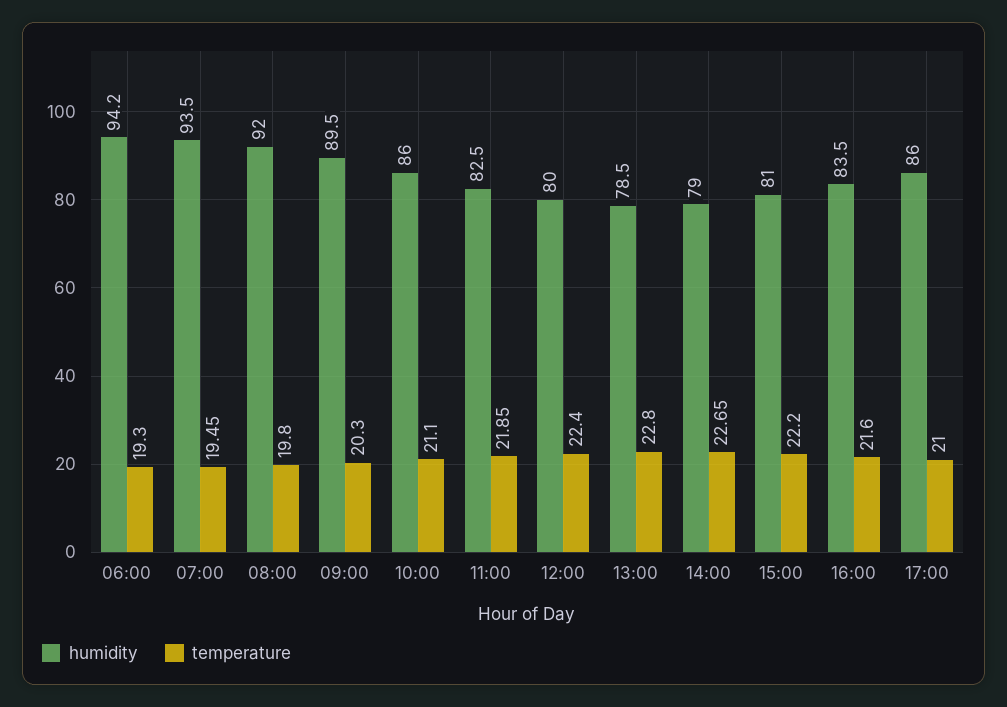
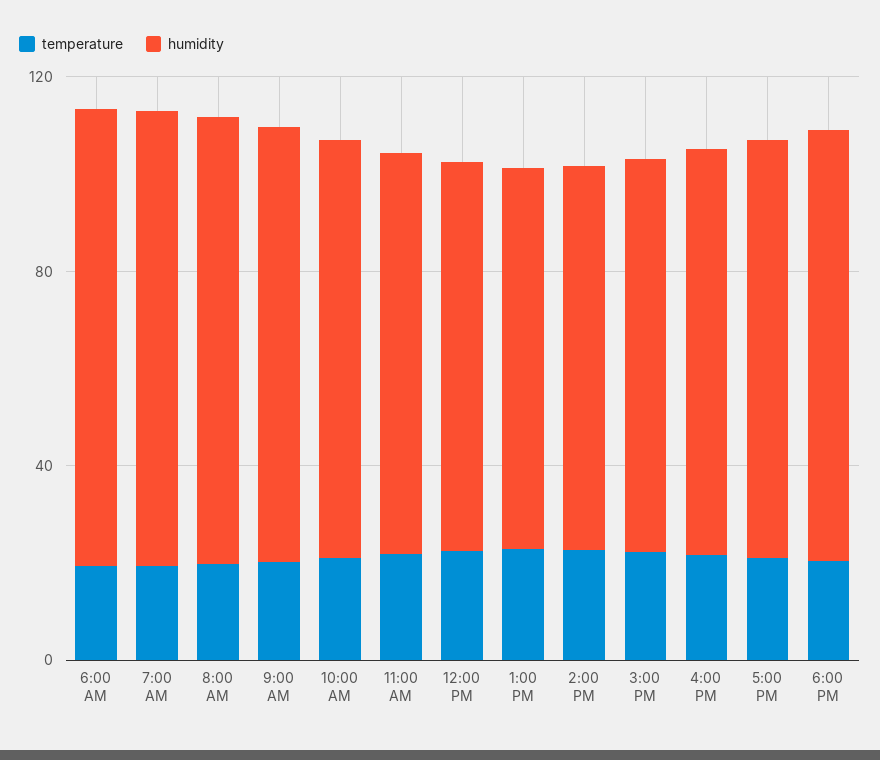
temperature, 6:00 PM: none -> 20
humidity, 6:00 PM: none -> 90

